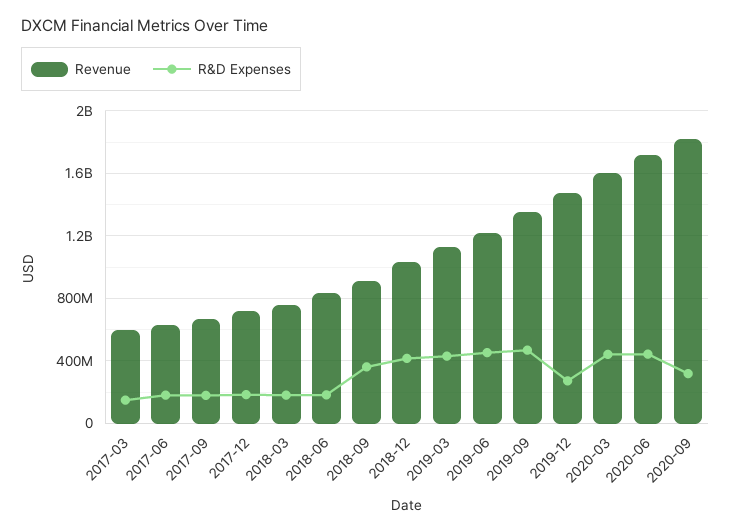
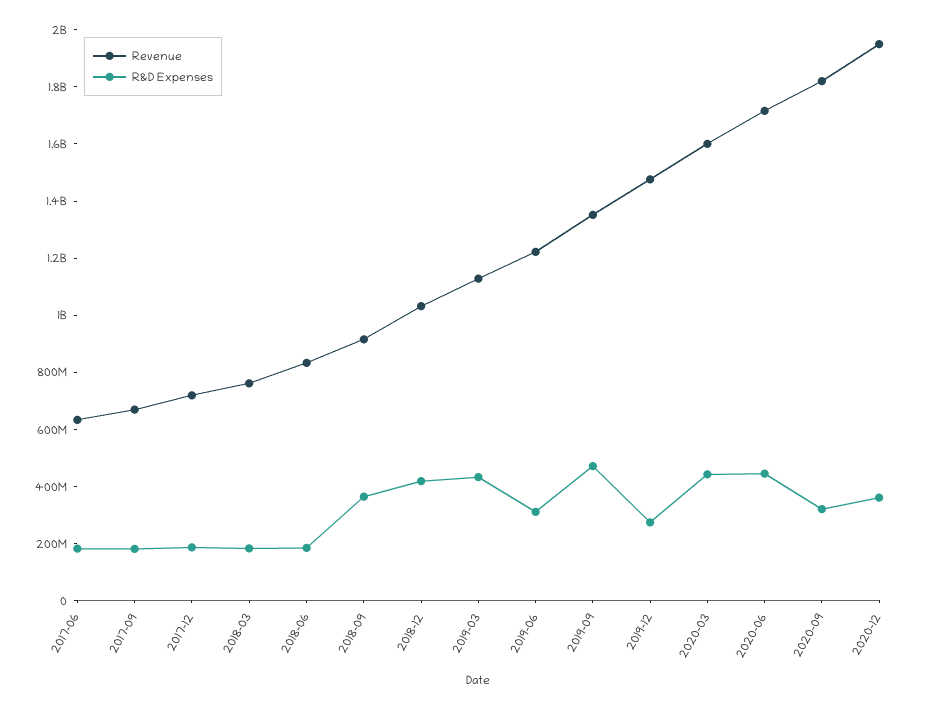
Revenue, 2017-03: 600000000 -> none
R&D Expenses, 2017-03: 150000000 -> none
R&D Expenses, 2019-06: 450000000 -> 300000000
Revenue, 2020-12: none -> 1950000000
R&D Expenses, 2020-12: none -> 350000000

